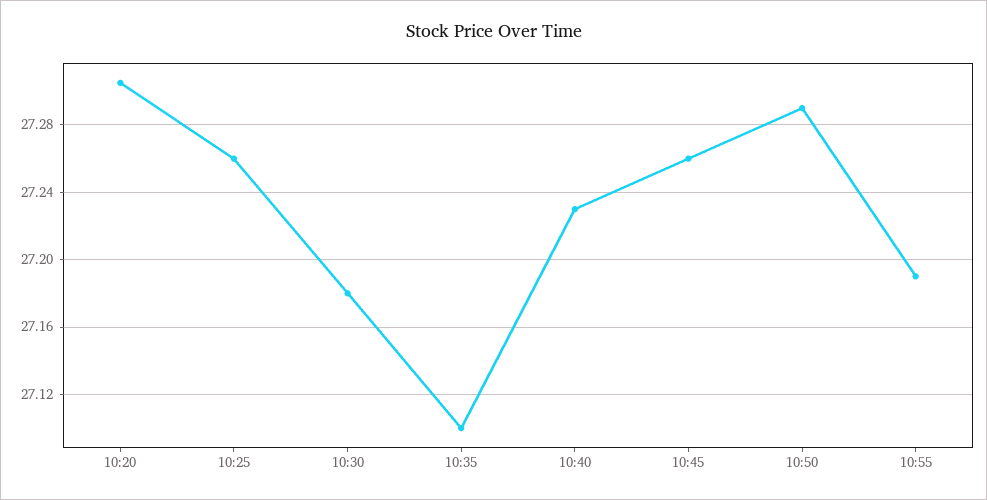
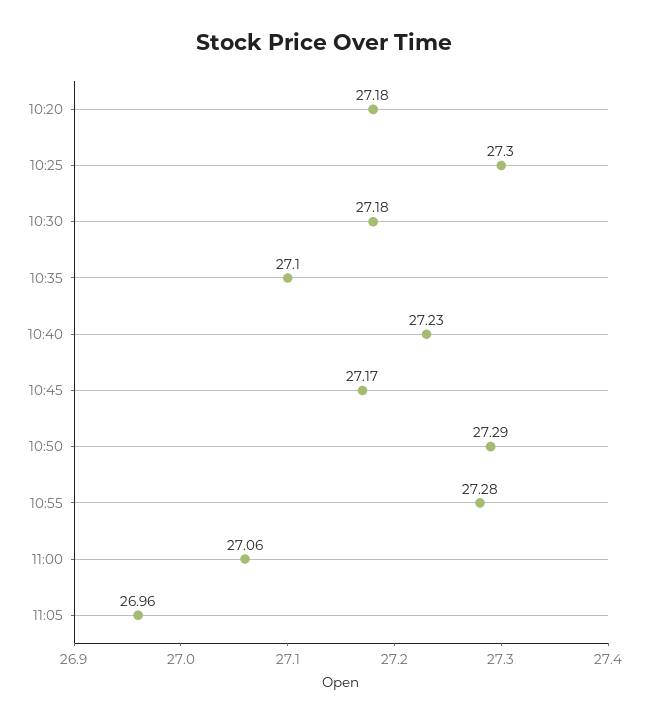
10:20: 27.305 -> 27.18
10:25: 27.26 -> 27.3
10:45: 27.26 -> 27.17
10:55: 27.19 -> 27.28
11:00: none -> 27.06
11:05: none -> 26.96

